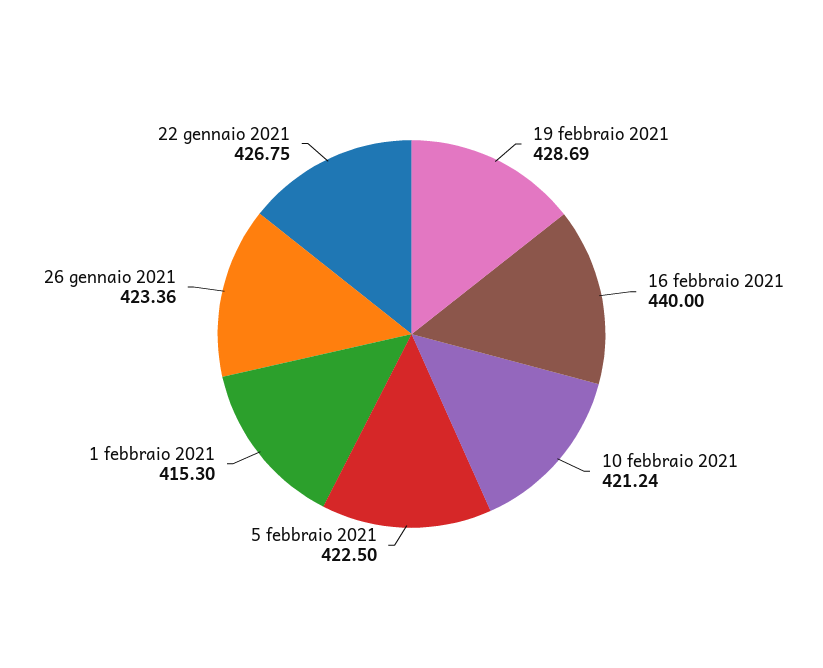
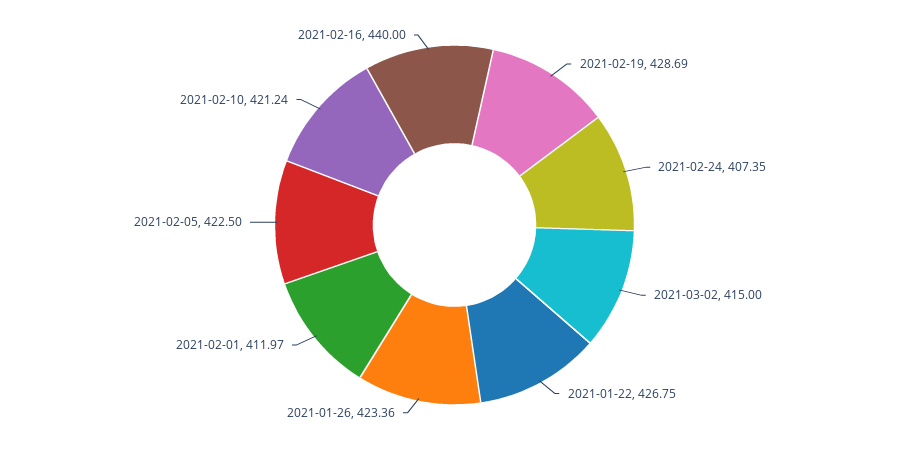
1 febbraio 2021: 415.3 -> 411.97
2021-02-24: none -> 407.35
2021-03-02: none -> 415

